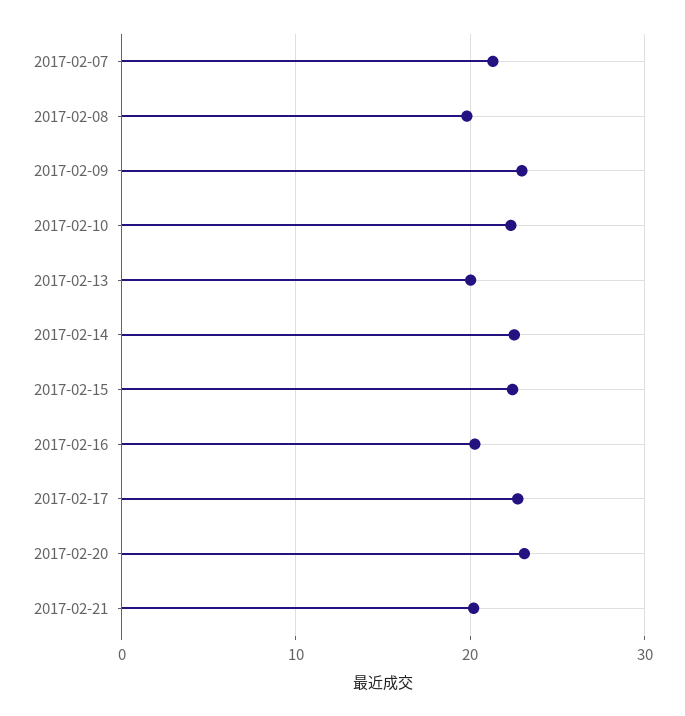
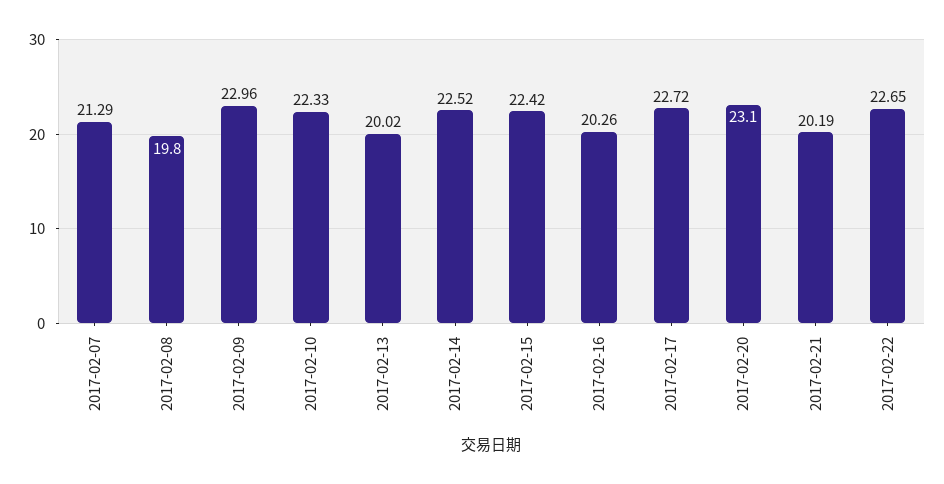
2017-02-22: none -> 22.65

